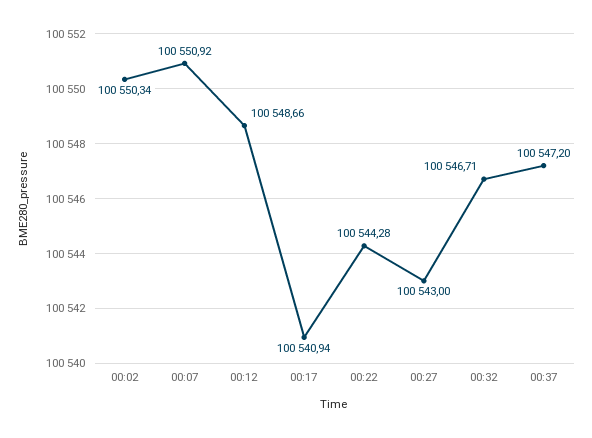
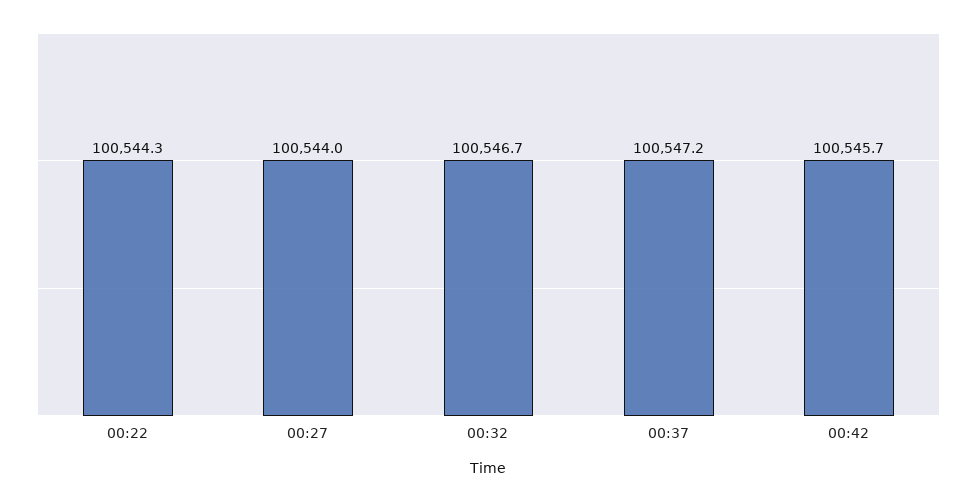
00:02: 100550.34 -> none
00:07: 100550.92 -> none
00:12: 100548.66 -> none
00:17: 100540.94 -> none
00:27: 100543 -> 100544
00:42: none -> 100545.7

